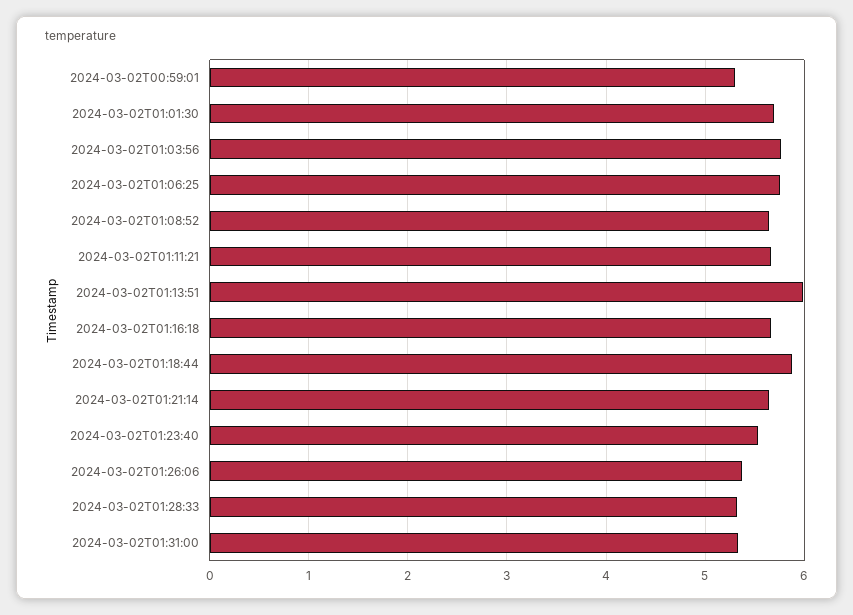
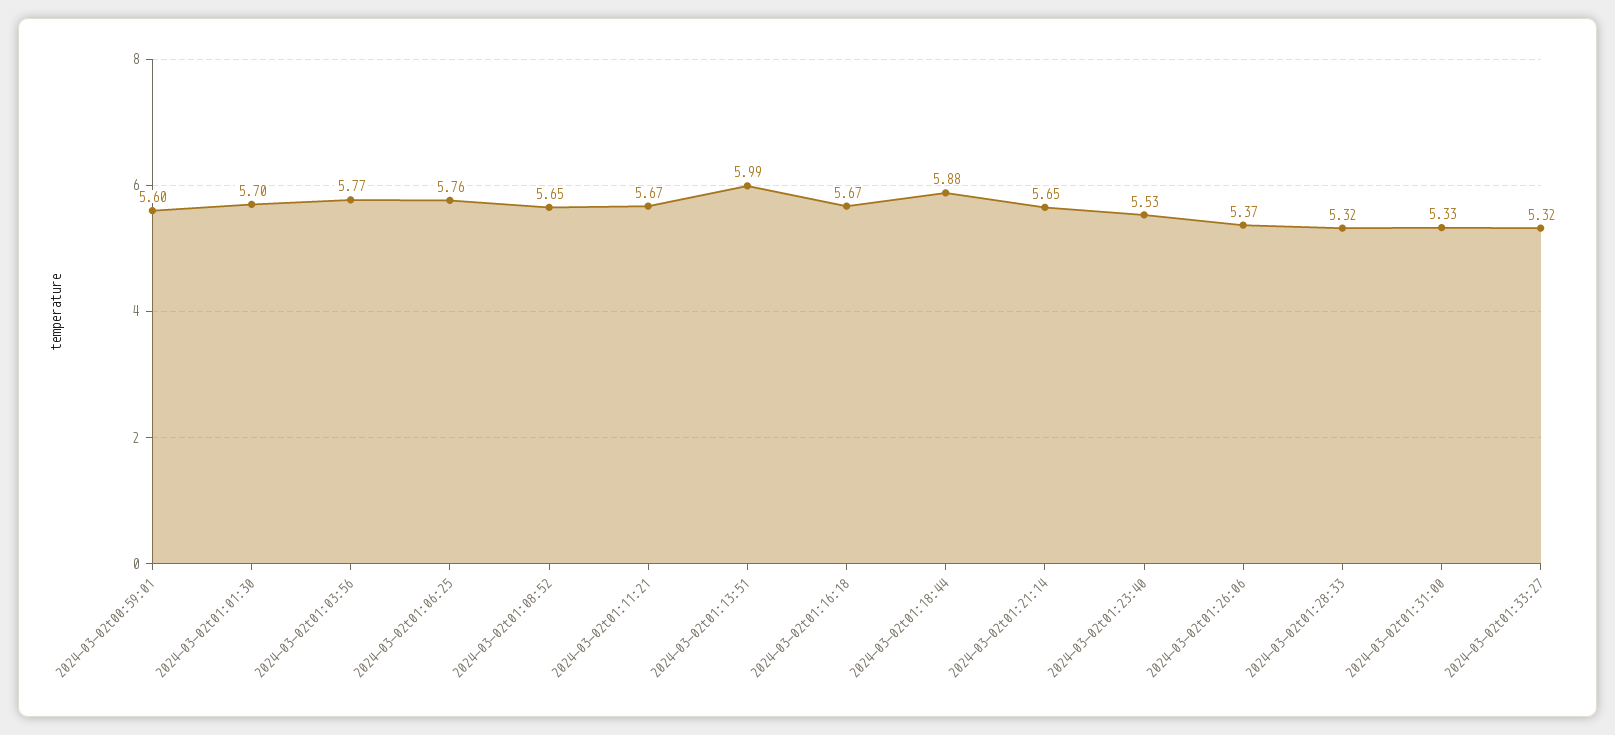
2024-03-02T00:59:01: 5.3 -> 5.6
2024-03-02t01:33:27: none -> 5.32

